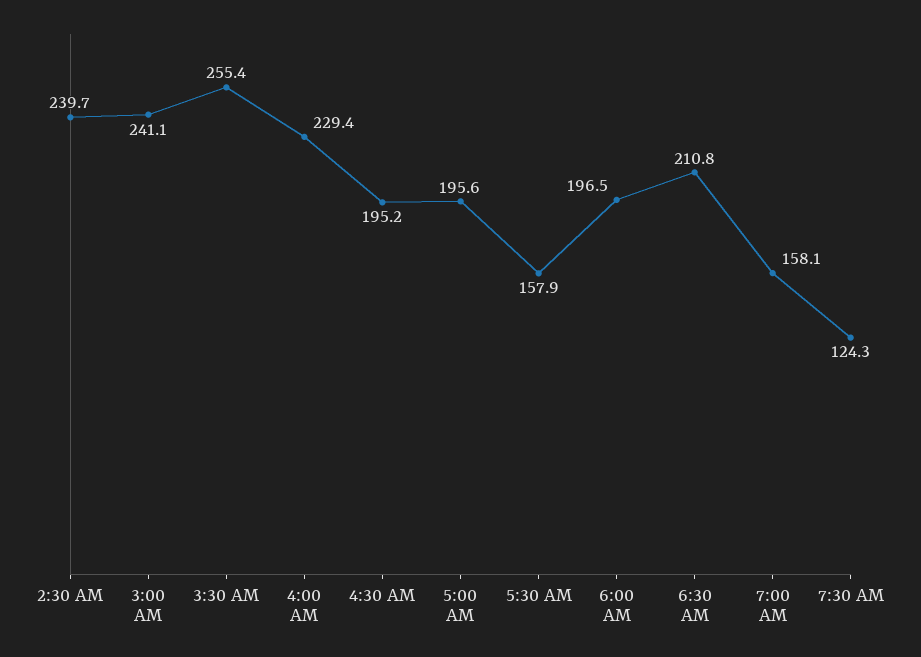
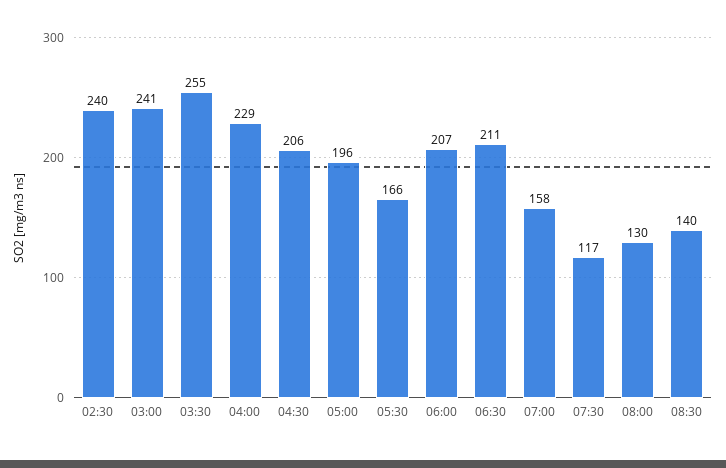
4:30 AM: 195.2 -> 206
5:30 AM: 157.9 -> 166
6:00 AM: 196.5 -> 207
7:30 AM: 124.3 -> 117
08:00: none -> 130
08:30: none -> 140

